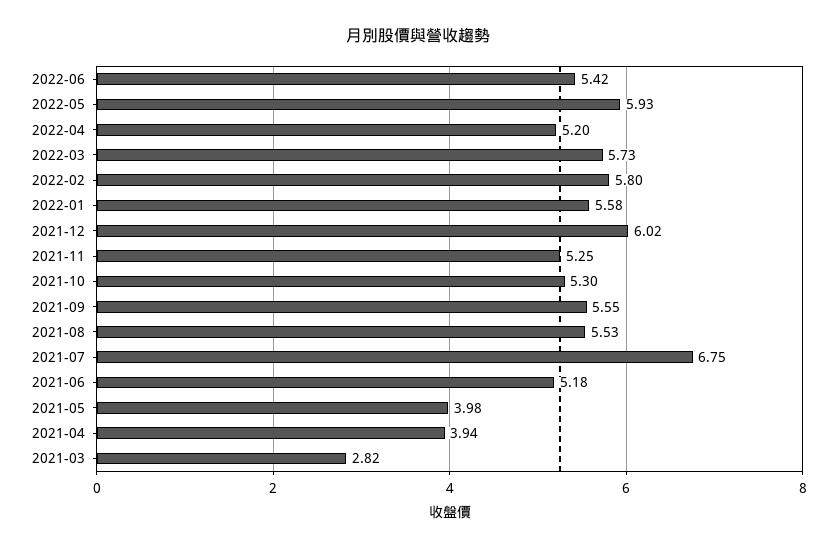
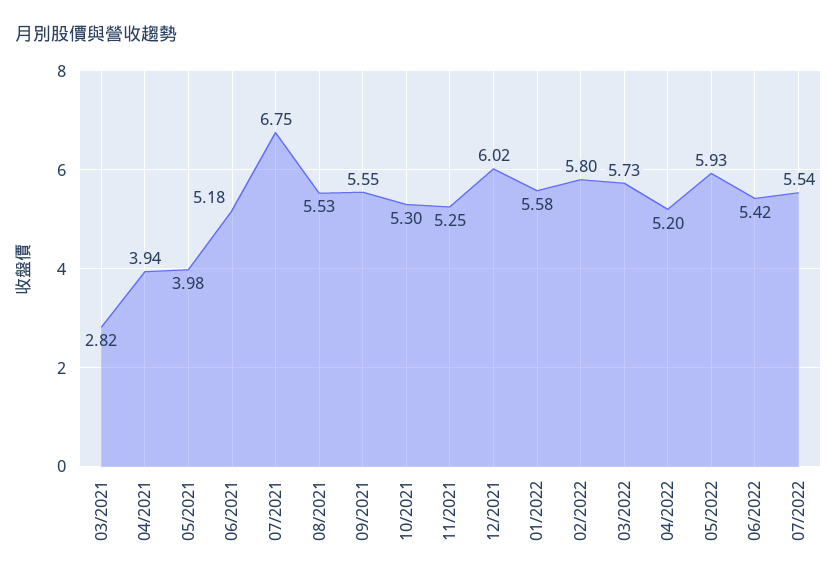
07/2022: none -> 5.54

